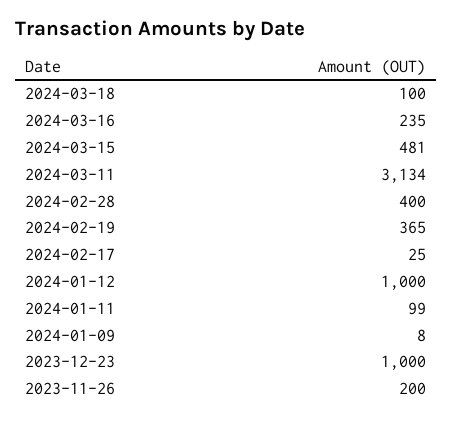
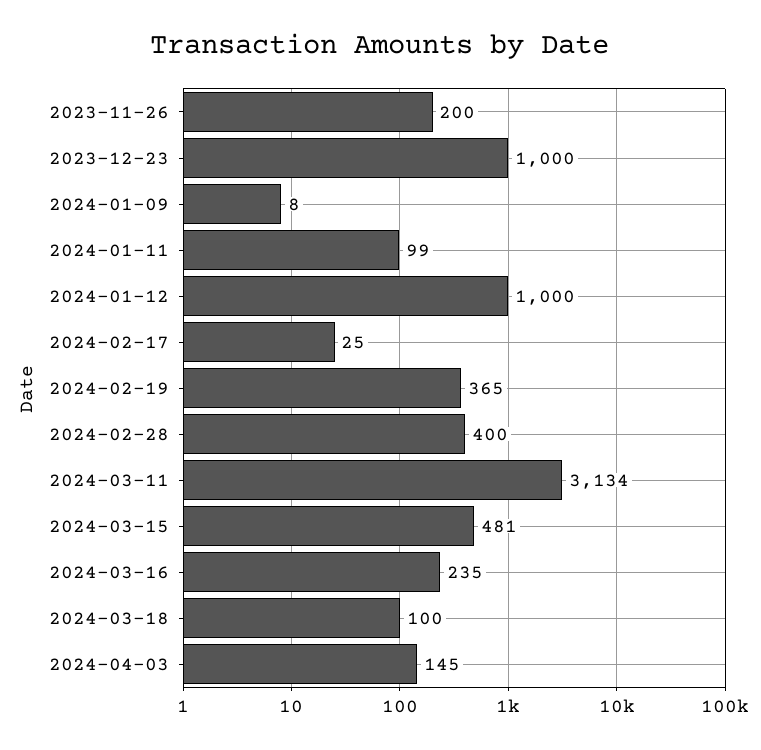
2024-04-03: none -> 145

